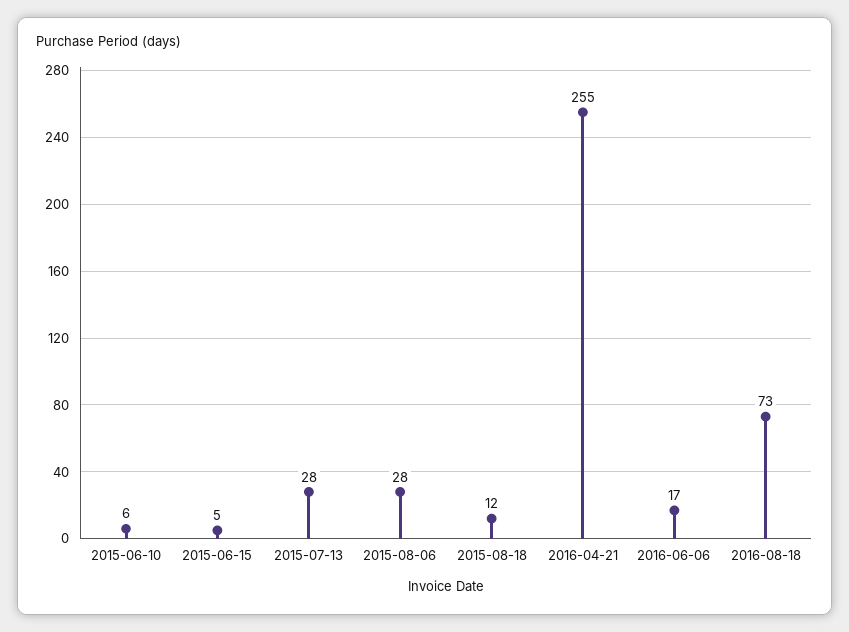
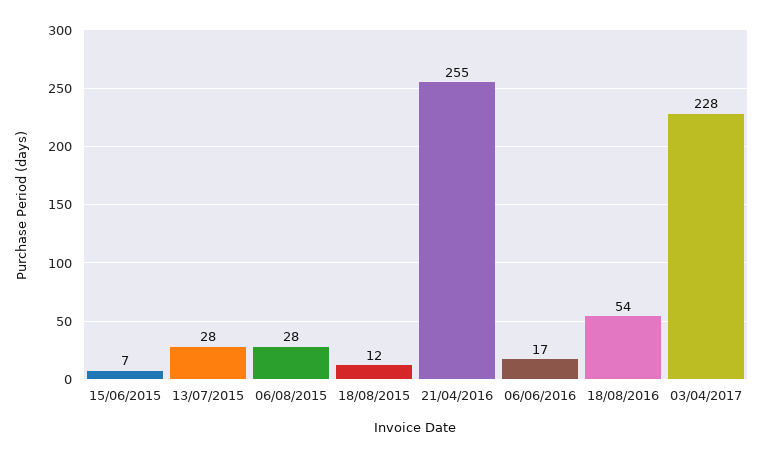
2015-06-10: 6 -> none
2015-06-15: 5 -> 7
2016-08-18: 73 -> 54
03/04/2017: none -> 228

